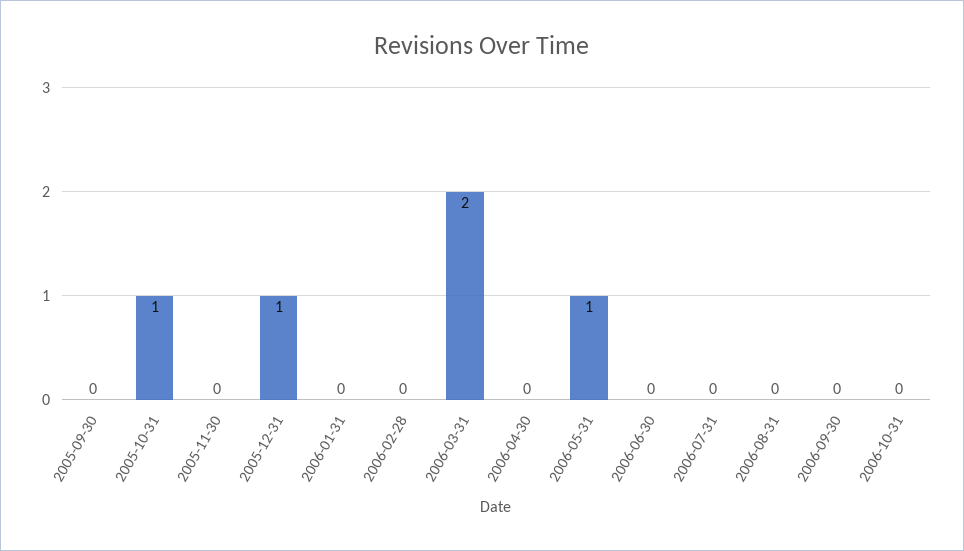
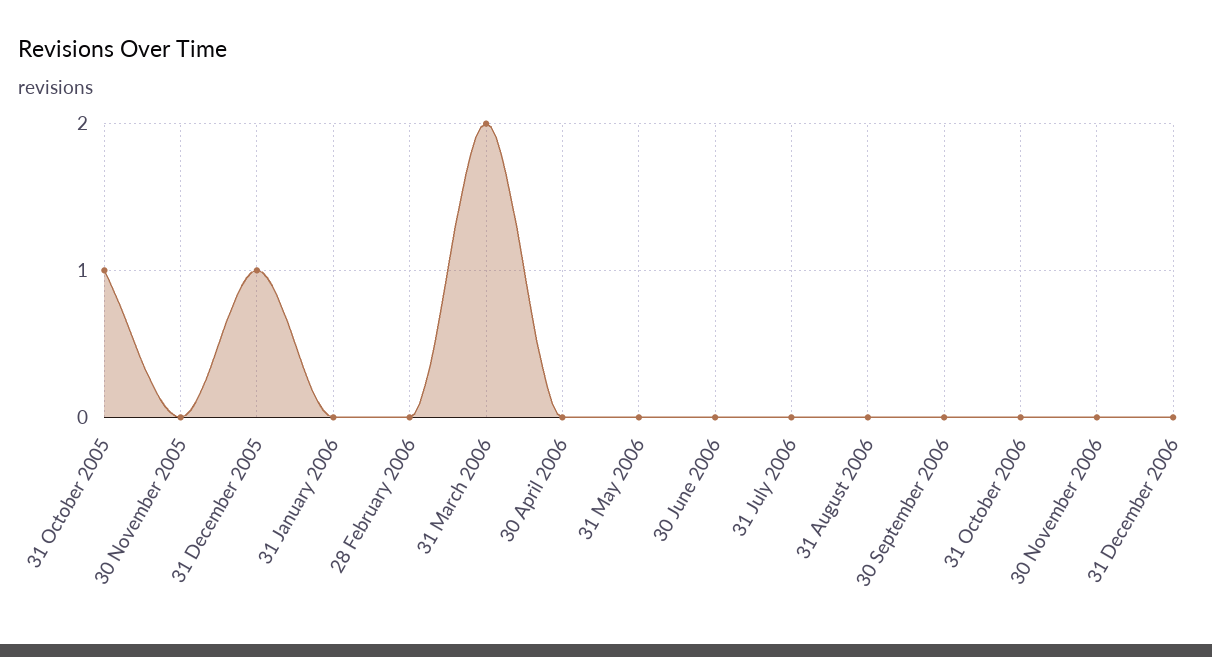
2005-09-30: 0 -> none
2006-05-31: 1 -> 0
30 November 2006: none -> 0
31 December 2006: none -> 0

